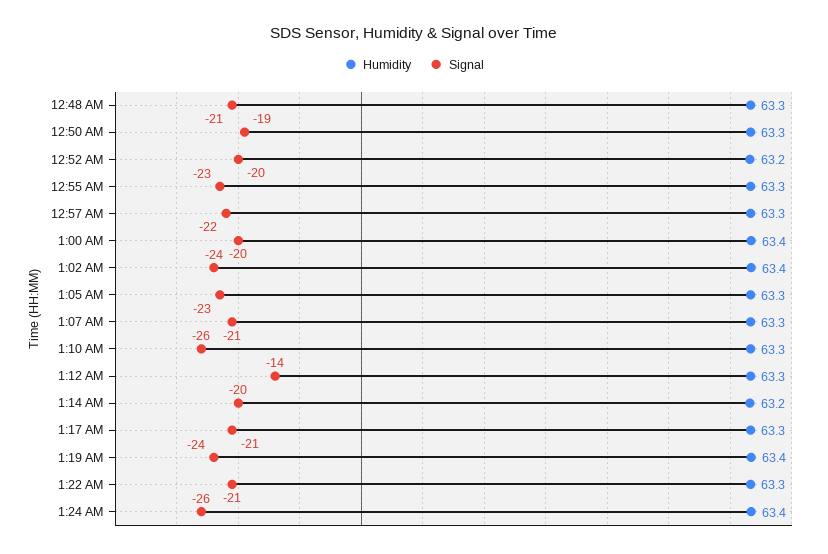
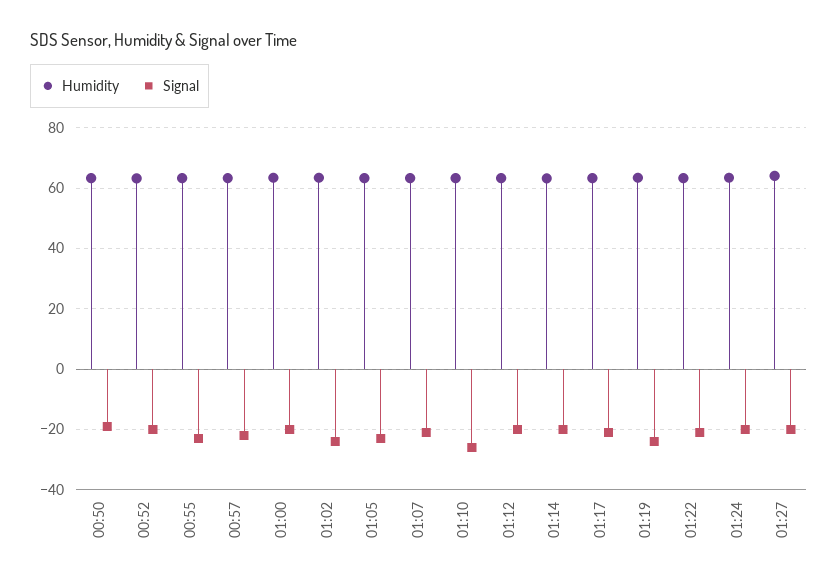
Humidity, 12:48 AM: 63.3 -> none
Signal, 12:48 AM: -21 -> none
Signal, 1:12 AM: -14 -> -20
Signal, 1:24 AM: -26 -> -20
Humidity, 01:27: none -> 64
Signal, 01:27: none -> -20

